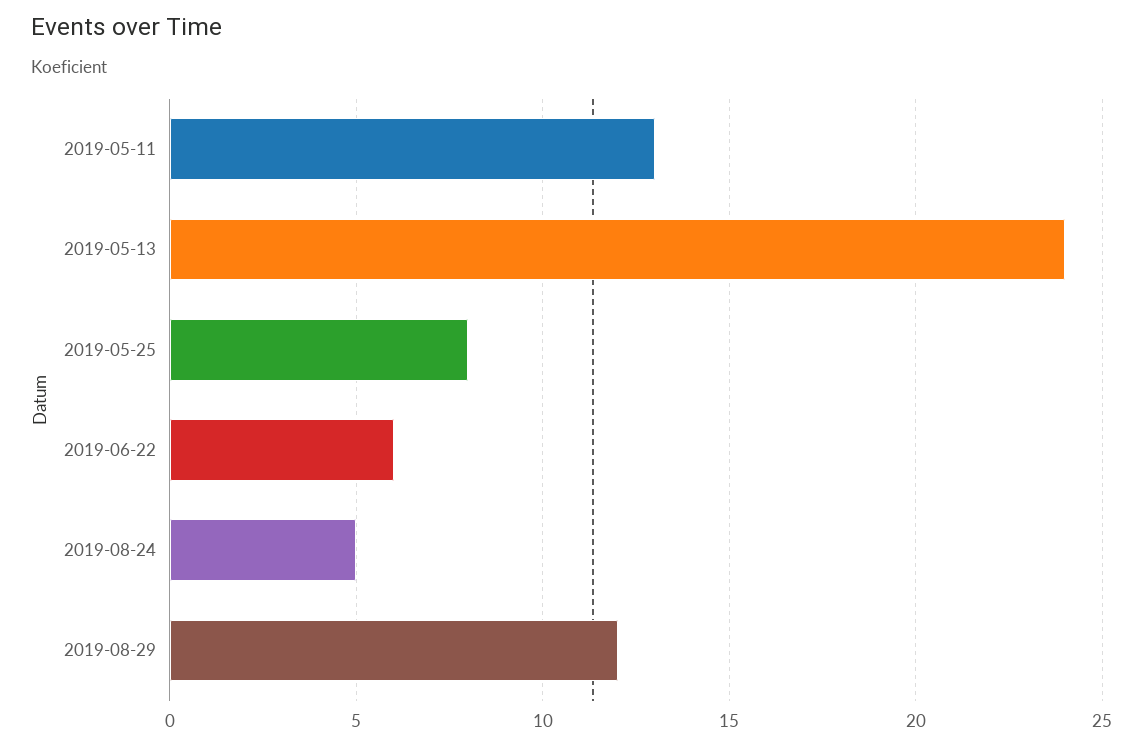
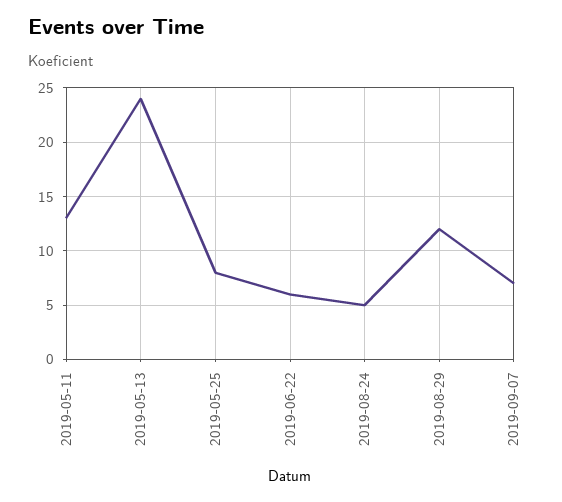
2019-09-07: none -> 7

